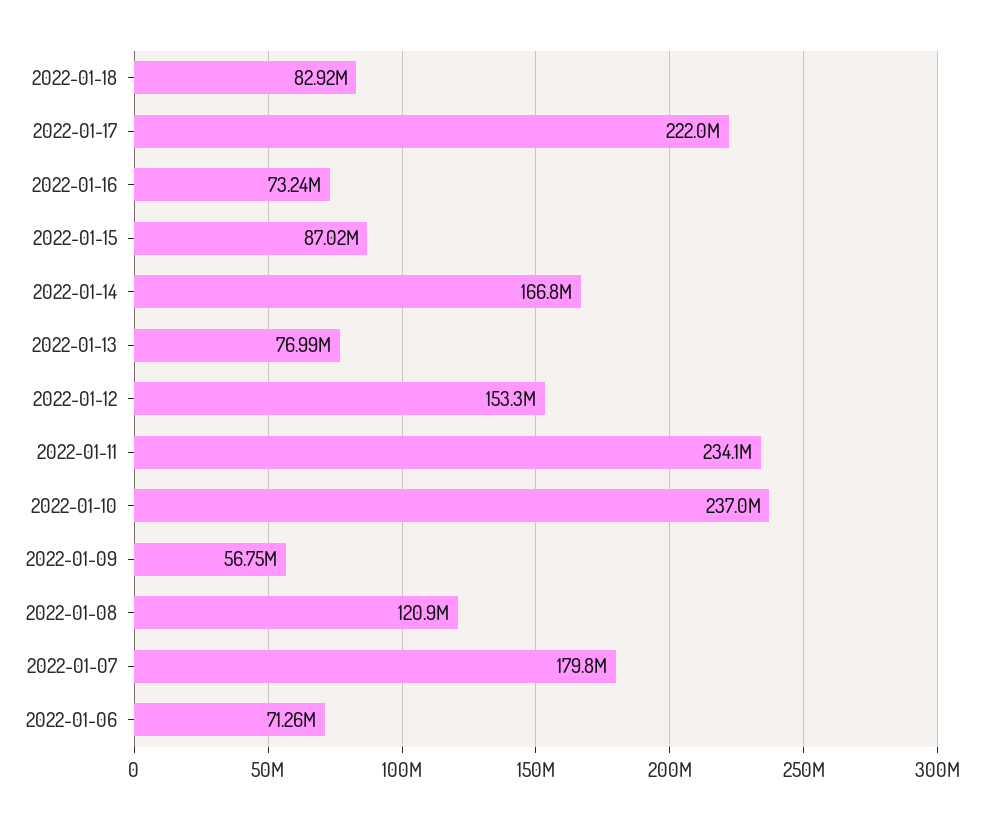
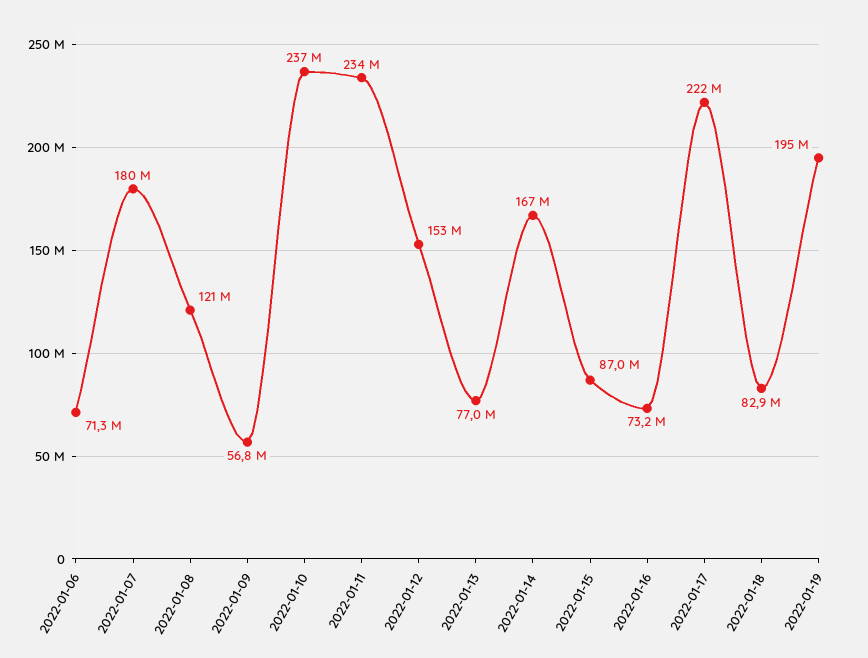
2022-01-19: none -> 195000000

